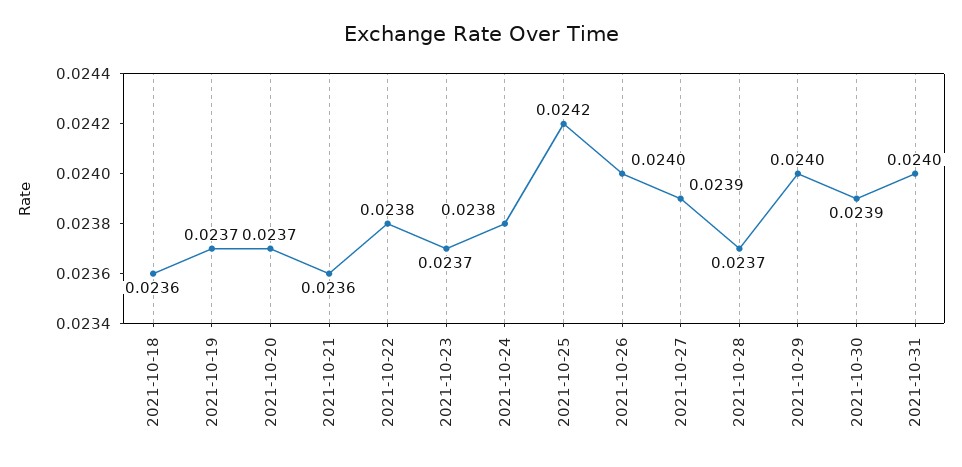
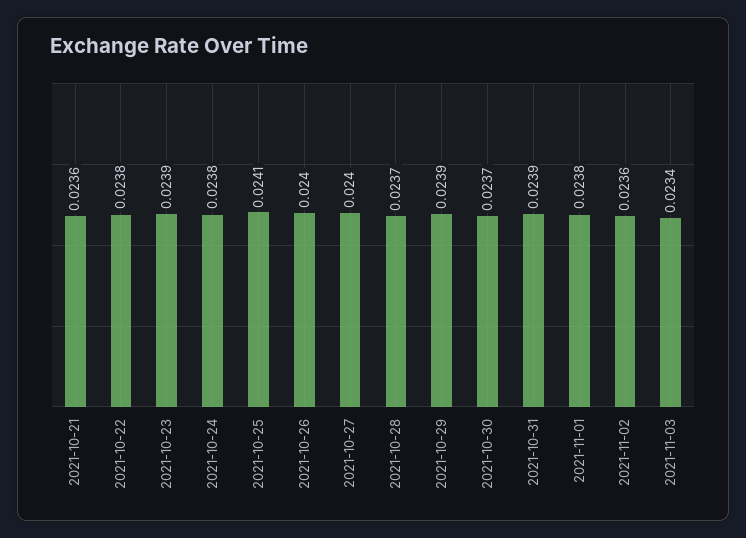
2021-10-18: 0.0236 -> none
2021-10-19: 0.0237 -> none
2021-10-20: 0.0237 -> none
2021-10-23: 0.0237 -> 0.0239
2021-10-25: 0.0242 -> 0.0241
2021-10-27: 0.0239 -> 0.024
2021-10-29: 0.024 -> 0.0239
2021-10-30: 0.0239 -> 0.0237
2021-10-31: 0.024 -> 0.0239
2021-11-01: none -> 0.0238
2021-11-02: none -> 0.0236
2021-11-03: none -> 0.0234

